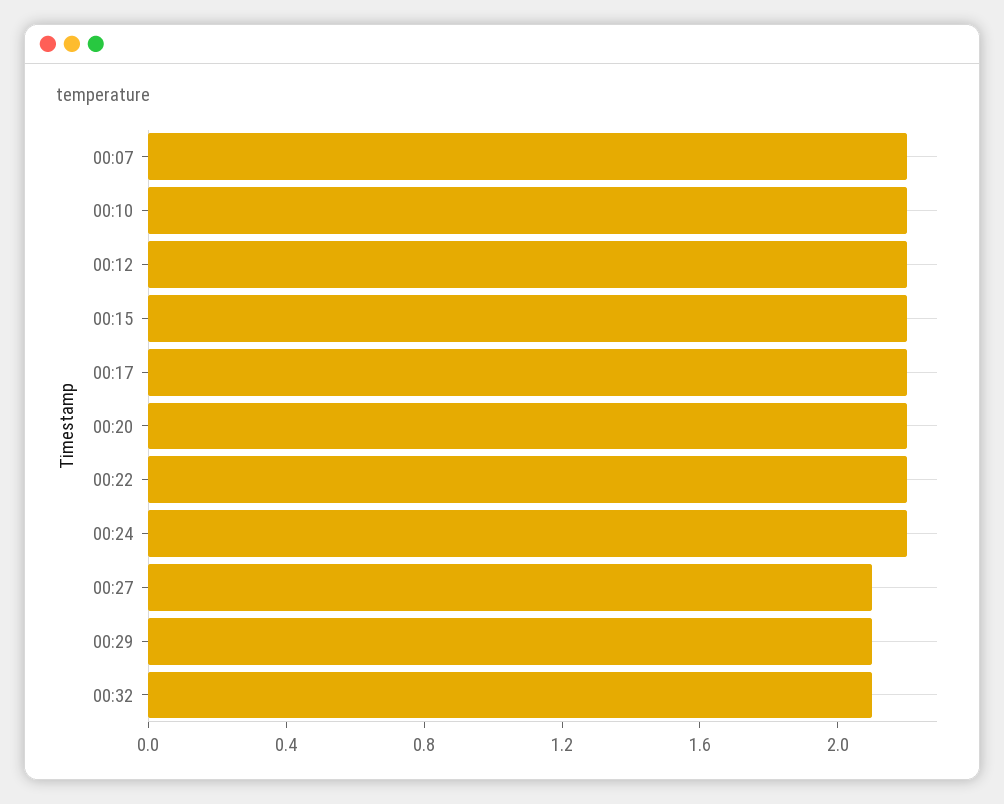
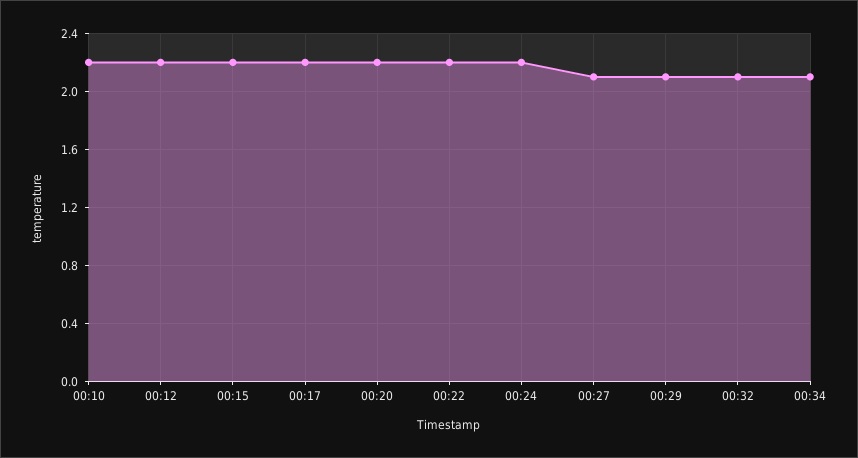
00:07: 2.2 -> none
00:34: none -> 2.1

